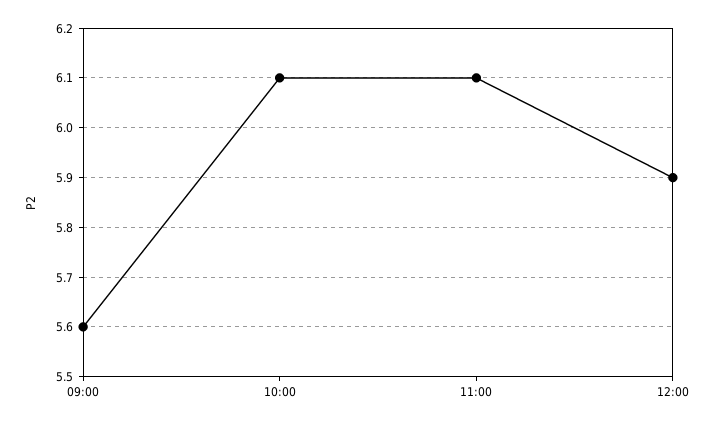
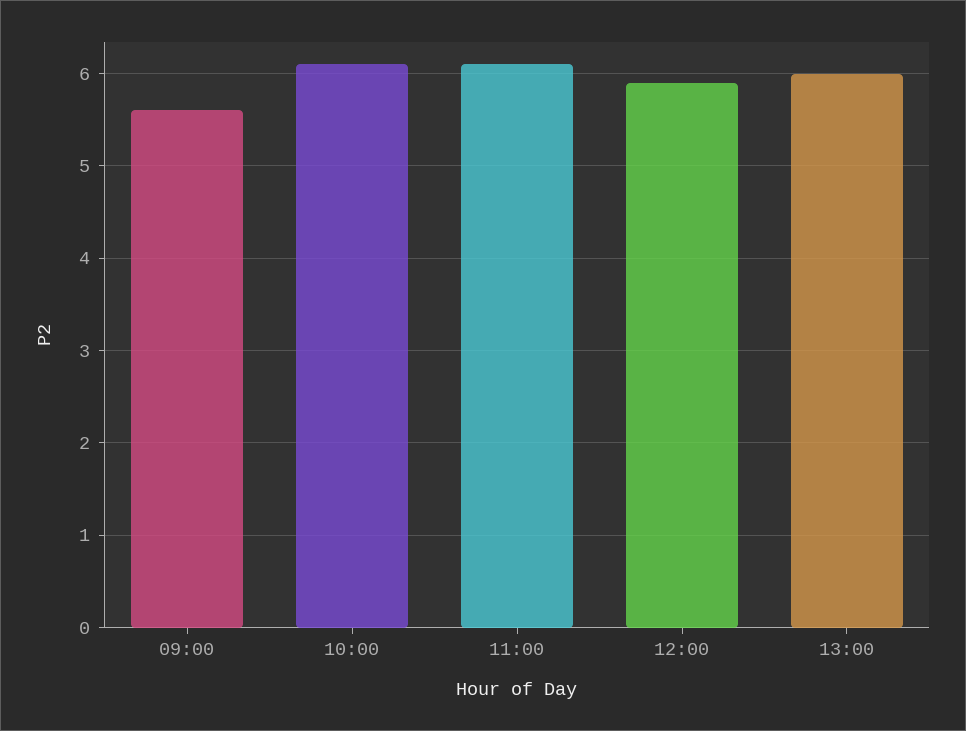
13:00: none -> 6

